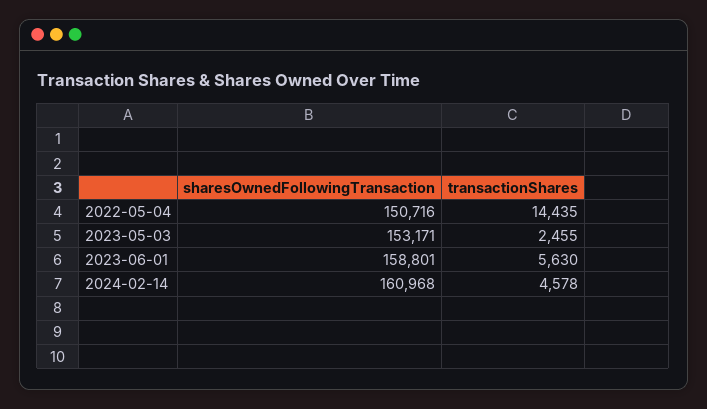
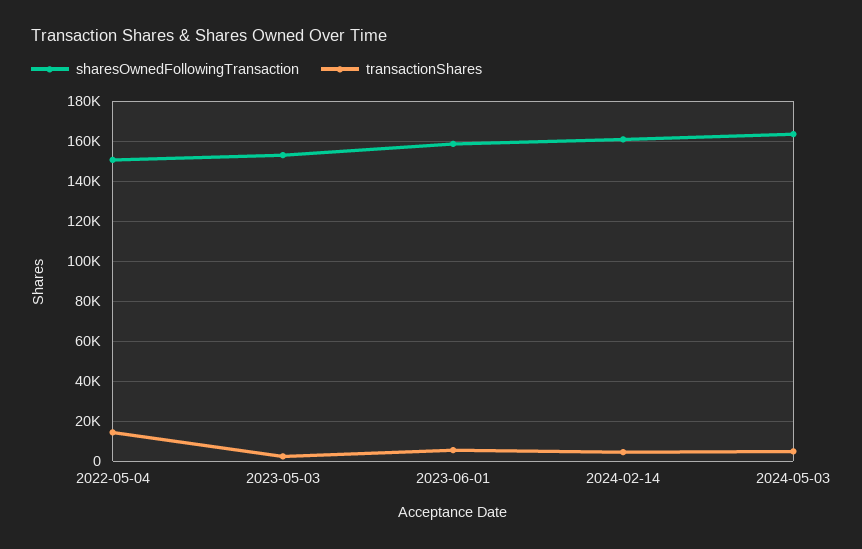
sharesOwnedFollowingTransaction, 2024-05-03: none -> 165000
transactionShares, 2024-05-03: none -> 5000

